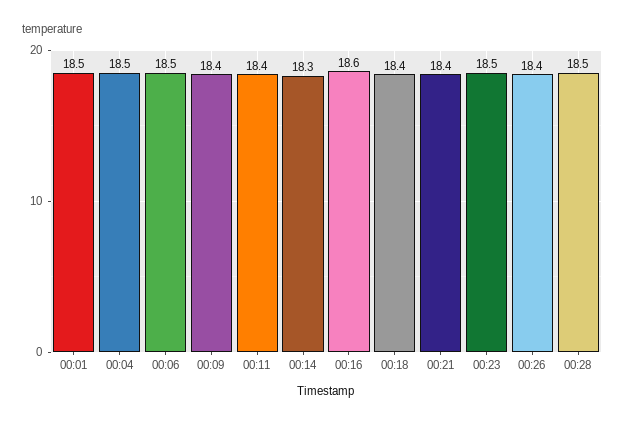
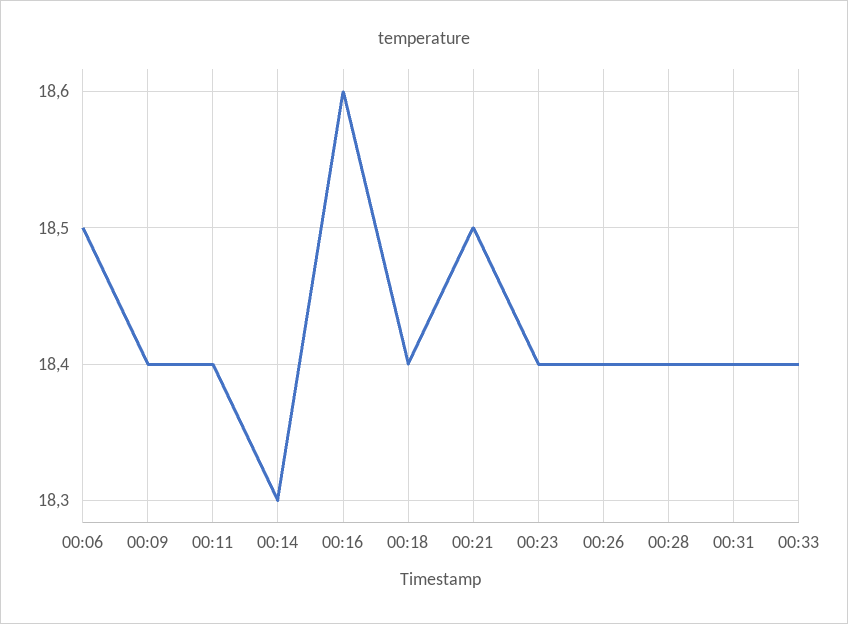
00:01: 18.5 -> none
00:04: 18.5 -> none
00:21: 18.4 -> 18.5
00:23: 18.5 -> 18.4
00:28: 18.5 -> 18.4
00:31: none -> 18.4
00:33: none -> 18.4

